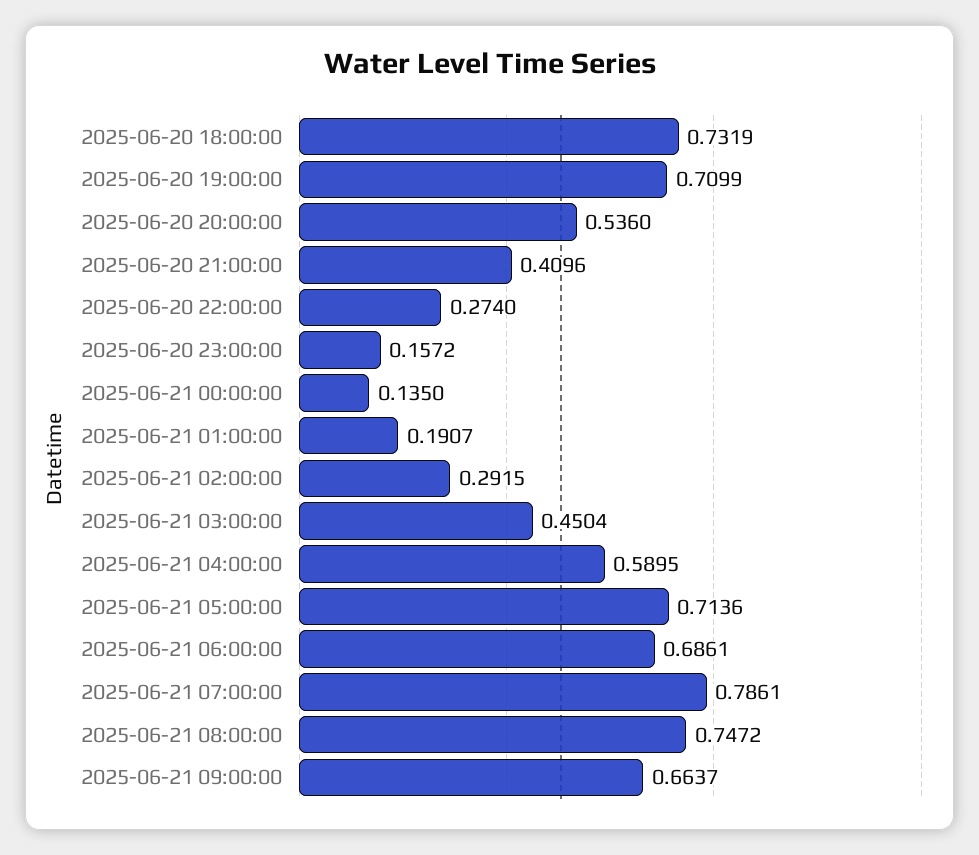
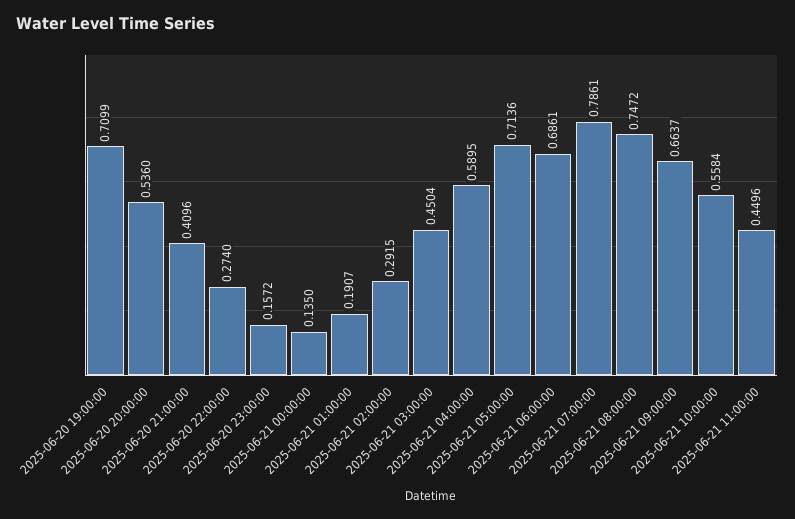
2025-06-20 18:00:00: 0.7319 -> none
2025-06-21 10:00:00: none -> 0.5584
2025-06-21 11:00:00: none -> 0.4496

